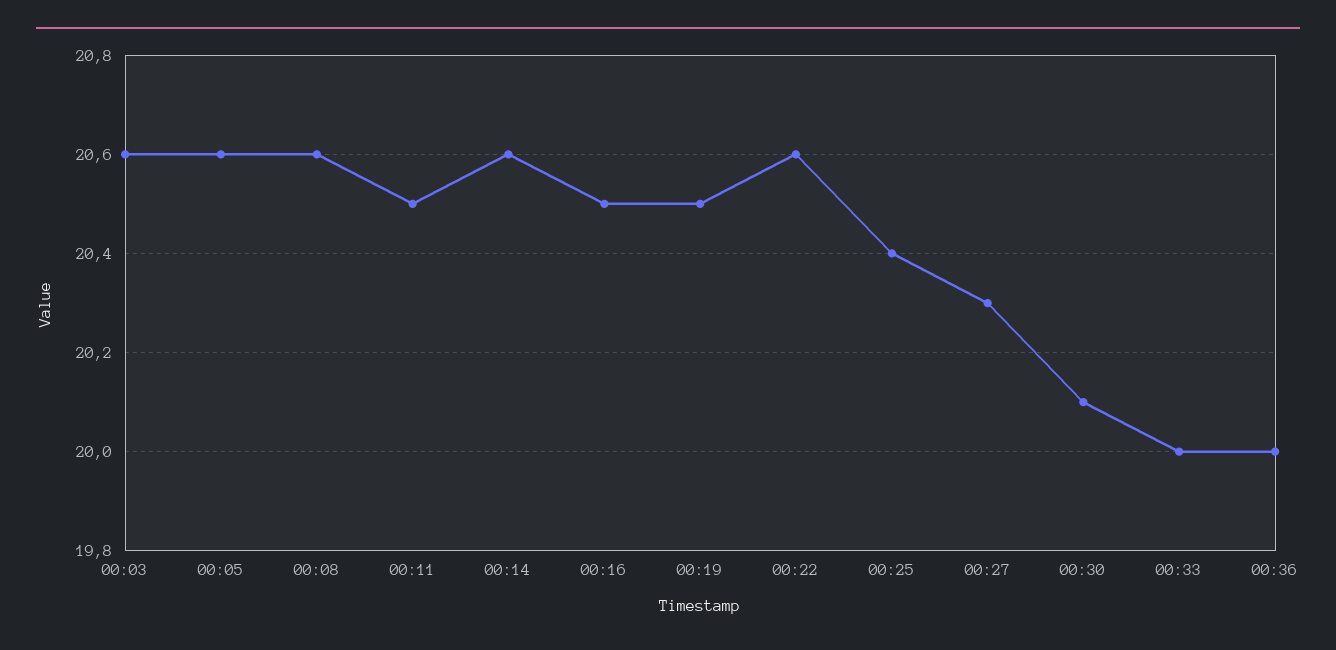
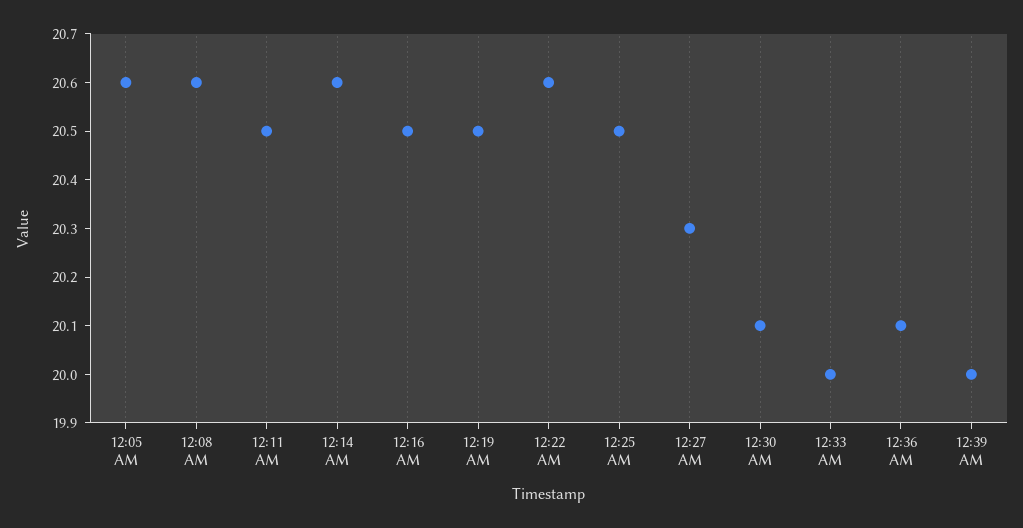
00:03: 20.6 -> none
00:25: 20.4 -> 20.5
00:36: 20 -> 20.1
12:39 AM: none -> 20

